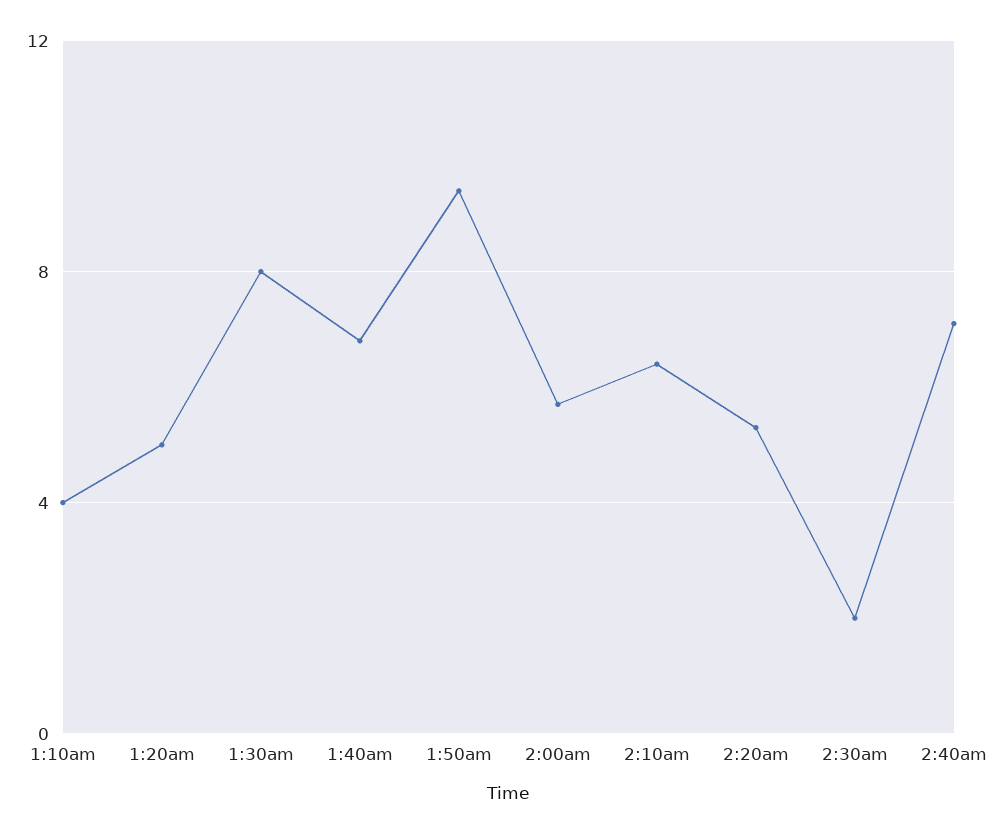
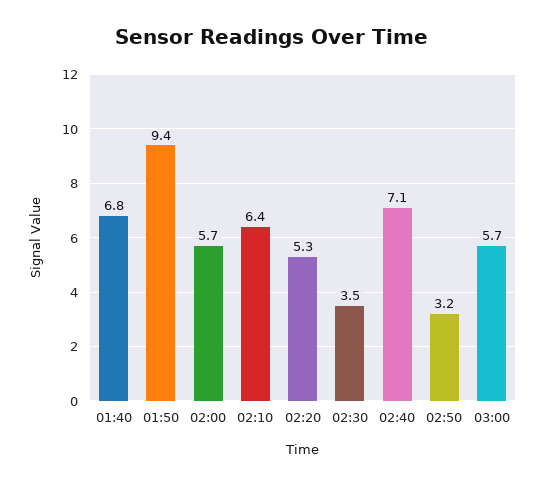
1:10am: 4 -> none
1:20am: 5 -> none
1:30am: 8 -> none
2:30am: 2 -> 3.5
02:50: none -> 3.2
03:00: none -> 5.7

